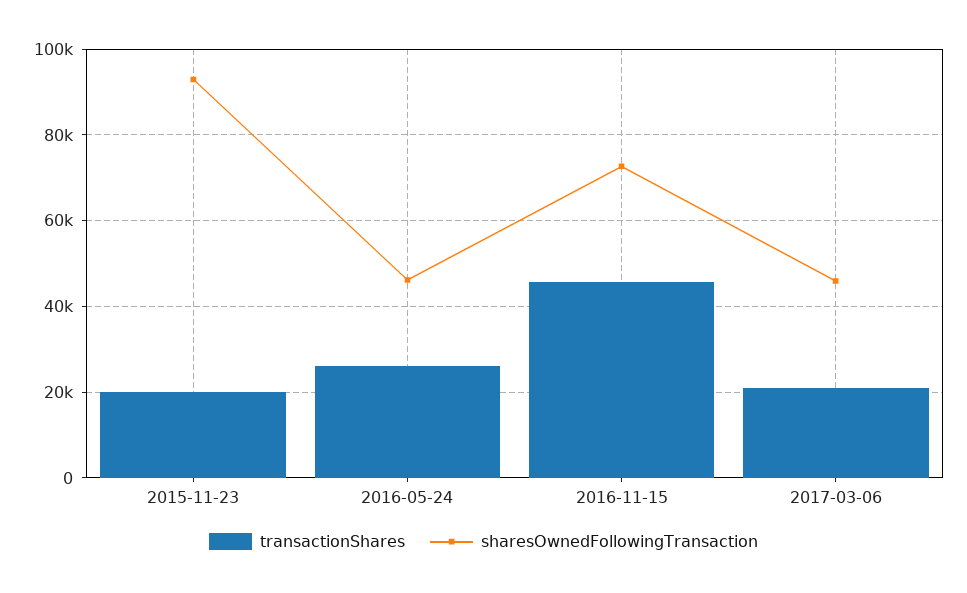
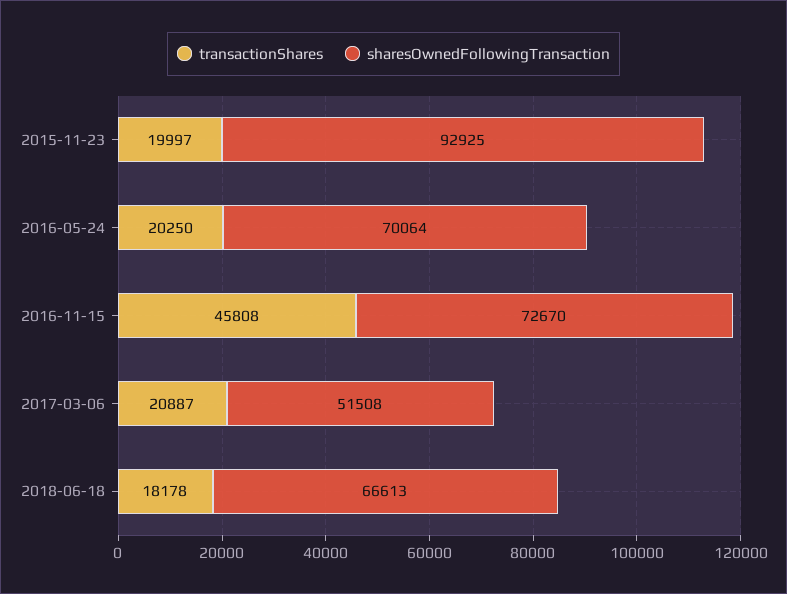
transactionShares, 2016-05-24: 26000 -> 20250
sharesOwnedFollowingTransaction, 2016-05-24: 46000 -> 70064
sharesOwnedFollowingTransaction, 2017-03-06: 46000 -> 51508
transactionShares, 2018-06-18: none -> 18178
sharesOwnedFollowingTransaction, 2018-06-18: none -> 66613

